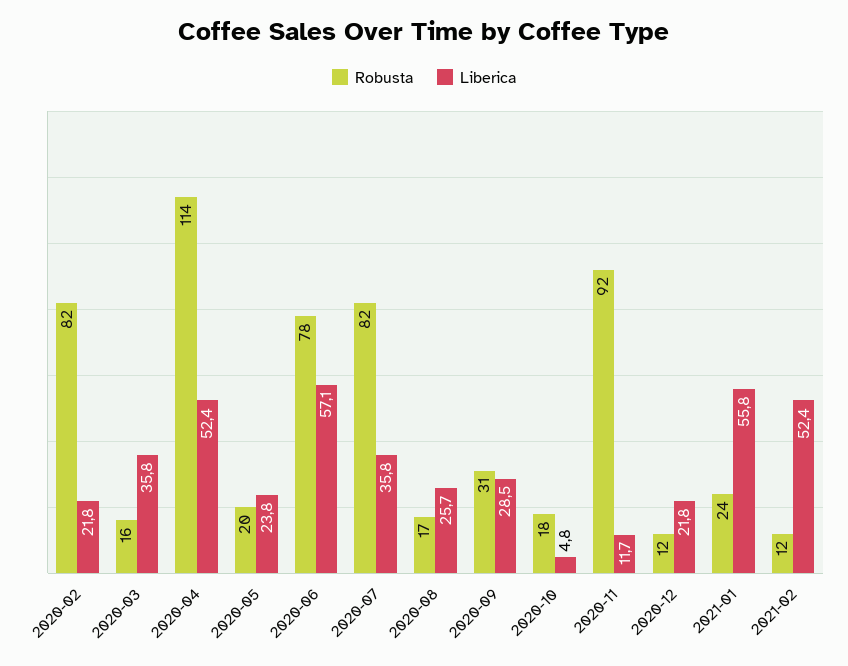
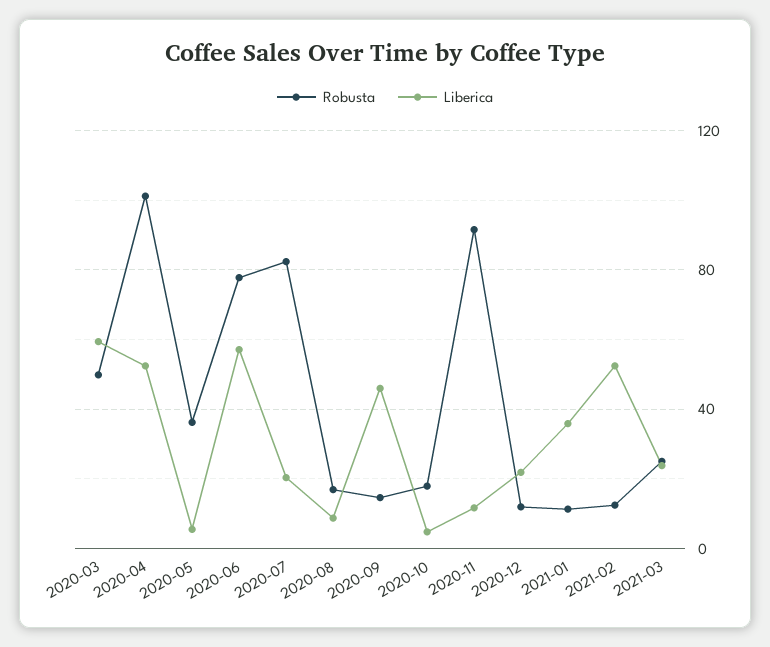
Robusta, 2020-02: 82 -> none
Liberica, 2020-02: 21.8 -> none
Robusta, 2020-03: 16 -> 50
Liberica, 2020-03: 35.8 -> 60
Robusta, 2020-04: 114 -> 100
Robusta, 2020-05: 20 -> 35
Liberica, 2020-05: 23.8 -> 5
Liberica, 2020-07: 35.8 -> 20
Liberica, 2020-08: 25.7 -> 10
Robusta, 2020-09: 31 -> 15
Liberica, 2020-09: 28.5 -> 45
Robusta, 2021-01: 24 -> 10
Liberica, 2021-01: 55.8 -> 35
Robusta, 2021-03: none -> 25
Liberica, 2021-03: none -> 25

